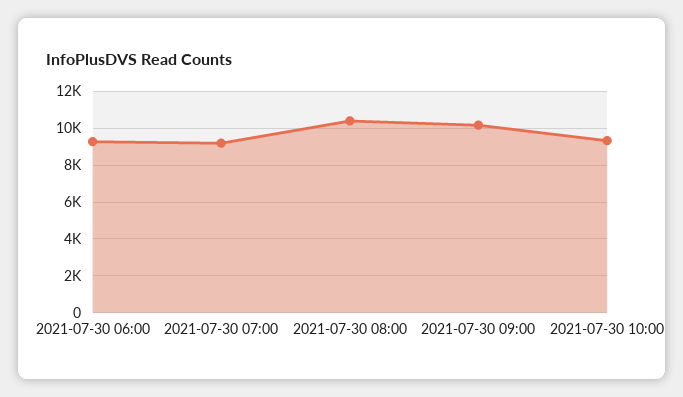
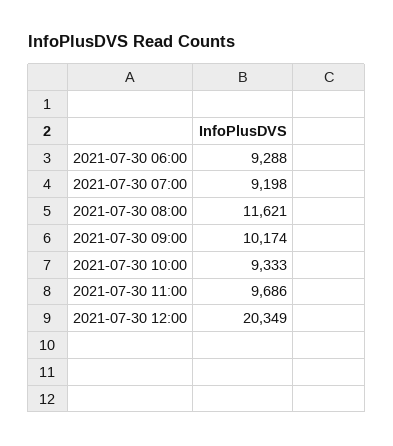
2021-07-30 08:00: 10500 -> 11621
2021-07-30 11:00: none -> 9686
2021-07-30 12:00: none -> 20349

